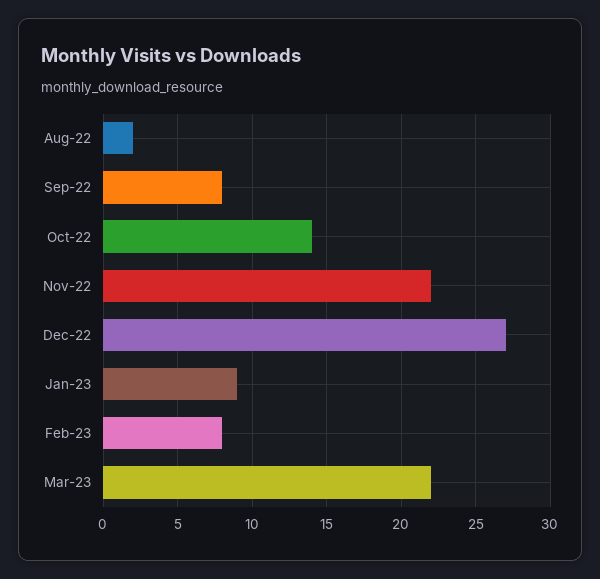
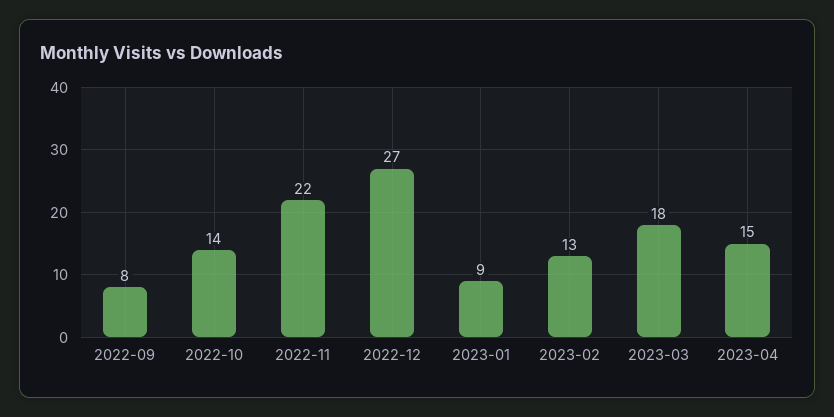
Aug-22: 2 -> none
Feb-23: 8 -> 13
Mar-23: 22 -> 18
2023-04: none -> 15

